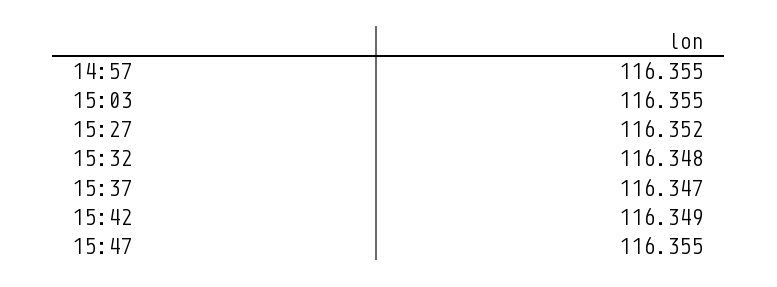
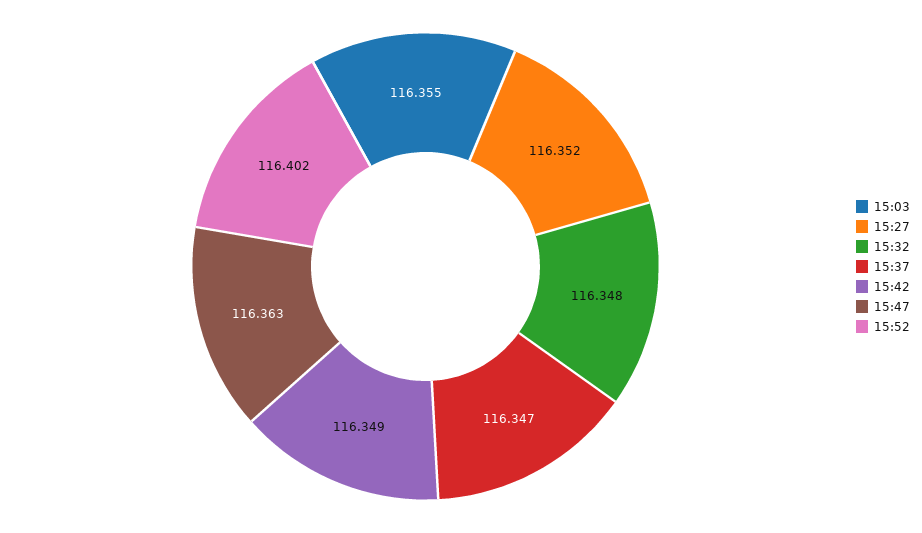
14:57: 116.355 -> none
15:47: 116.355 -> 116.363
15:52: none -> 116.402

